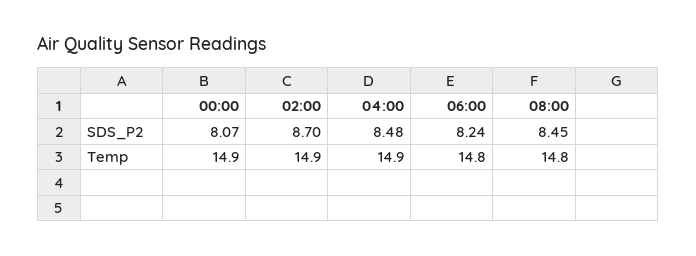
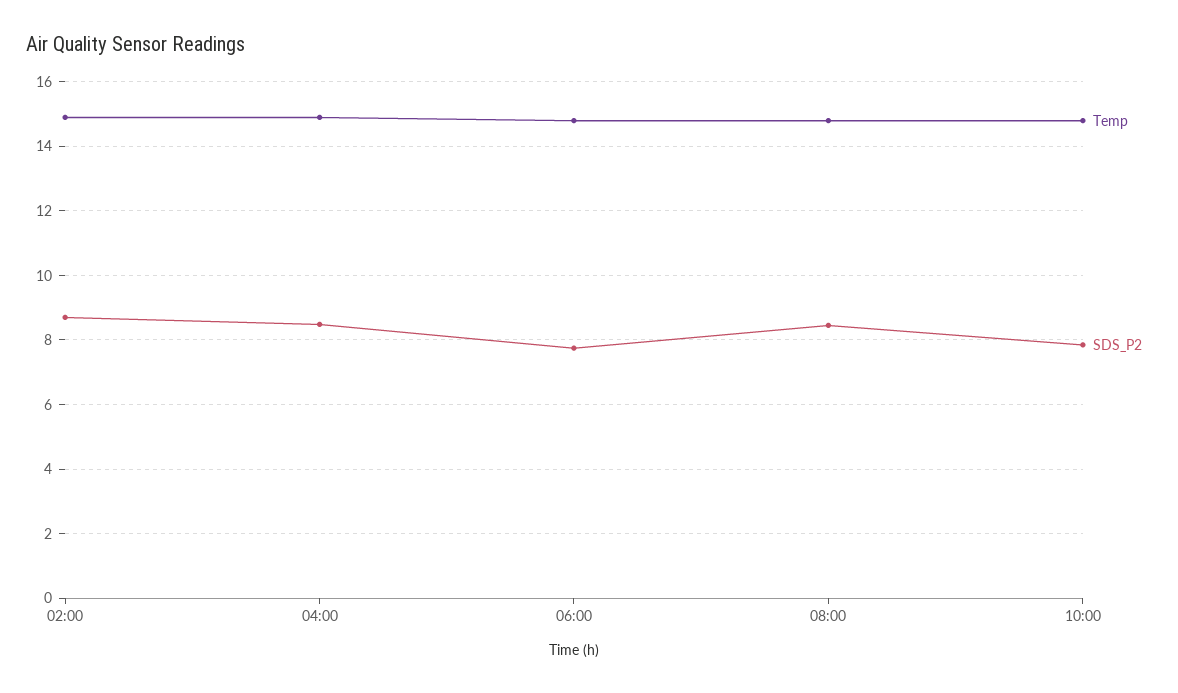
SDS_P2, 00:00: 8.07 -> none
SDS_P2, 06:00: 8.24 -> 7.8
Temp, 00:00: 14.9 -> none
Temp, 10:00: none -> 14.8
SDS_P2, 10:00: none -> 7.8

